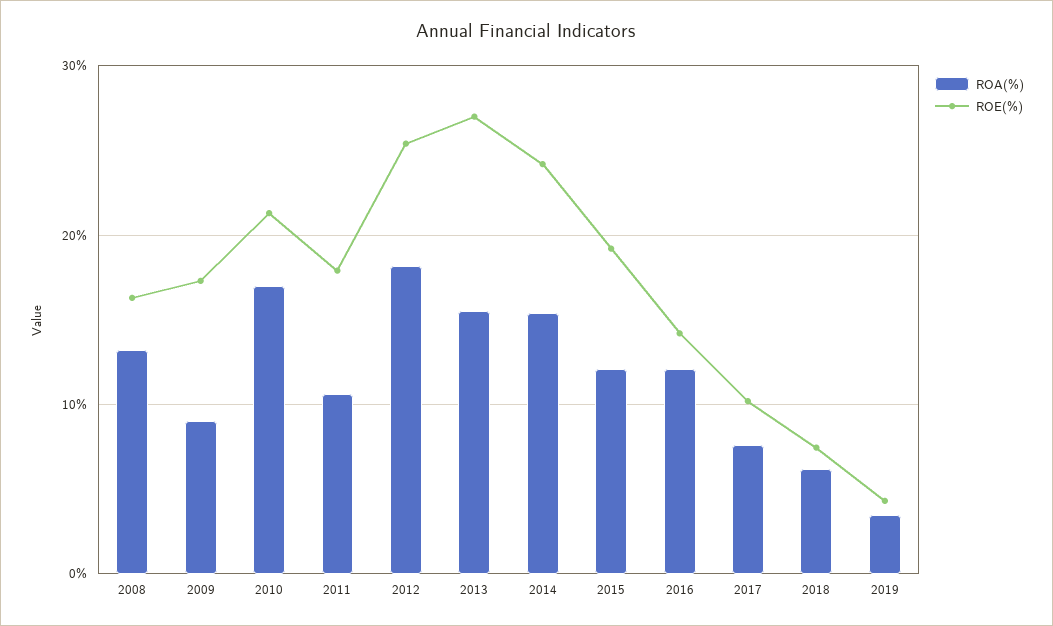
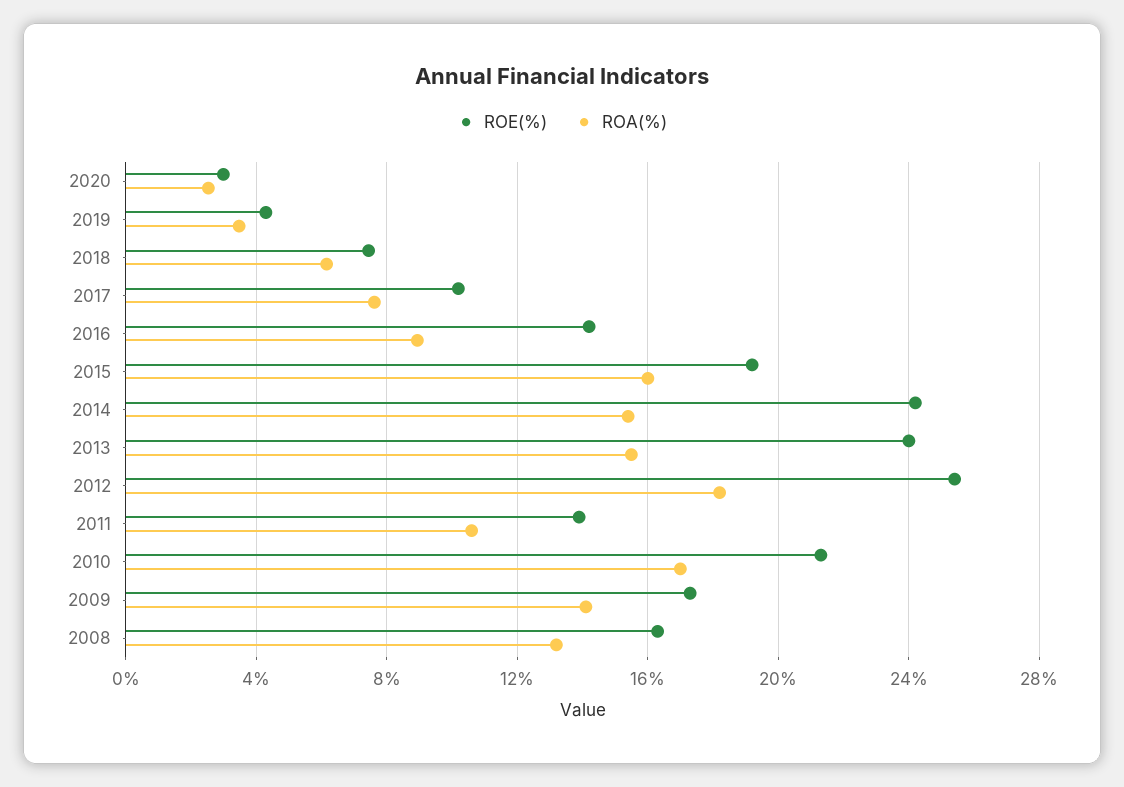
ROA(%), 2009: 9 -> 14
ROE(%), 2011: 18 -> 14
ROE(%), 2013: 27 -> 24
ROA(%), 2015: 12 -> 16
ROA(%), 2016: 12 -> 9
ROE(%), 2020: none -> 3
ROA(%), 2020: none -> 2.5

